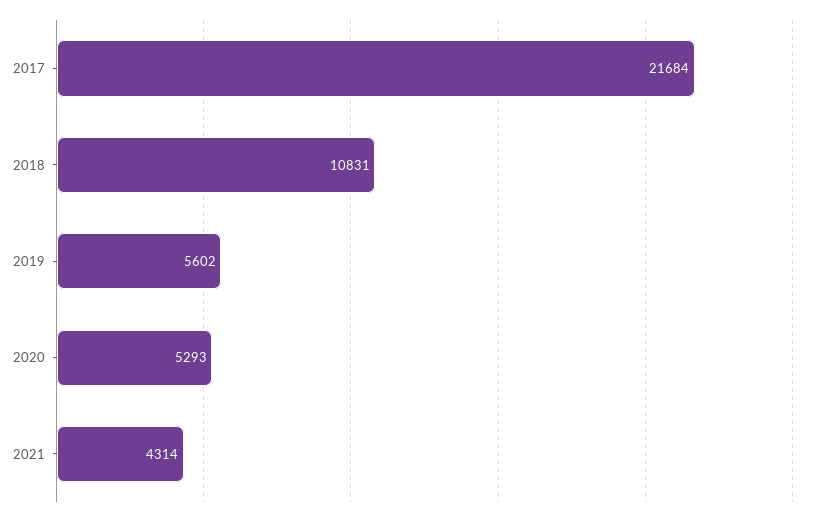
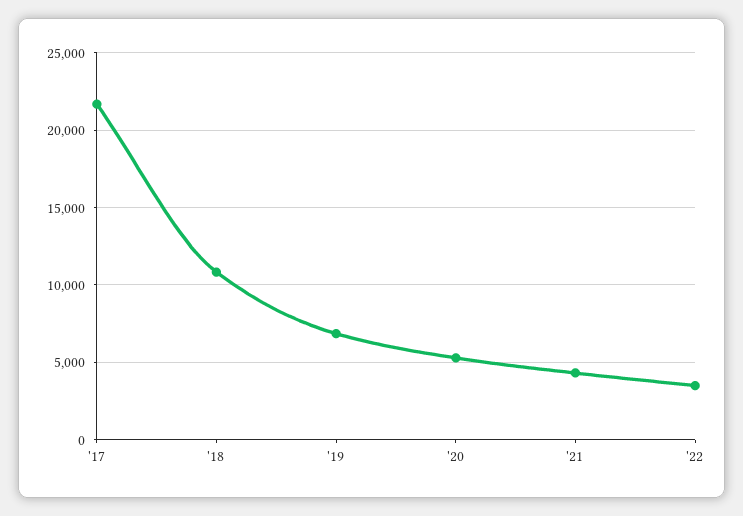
2019: 5602 -> 7000
'22: none -> 3500

